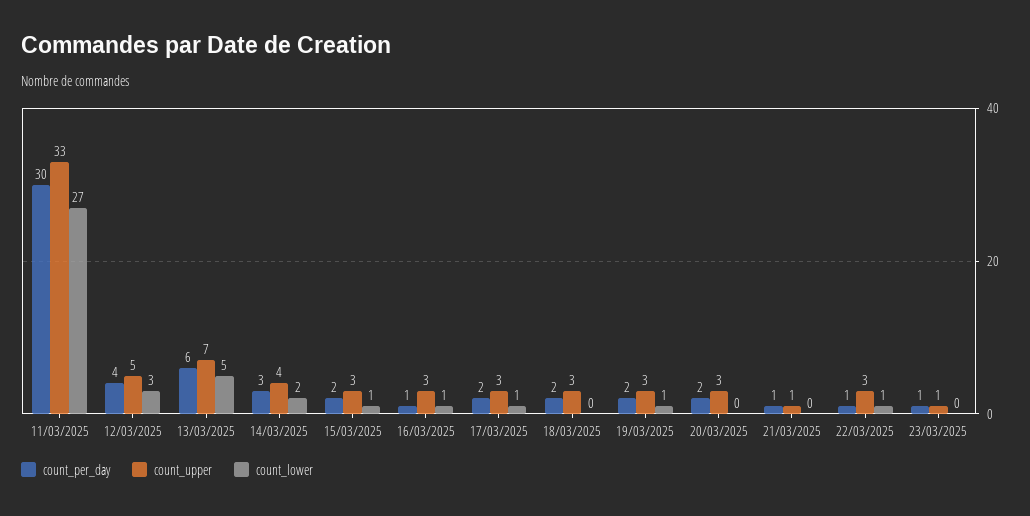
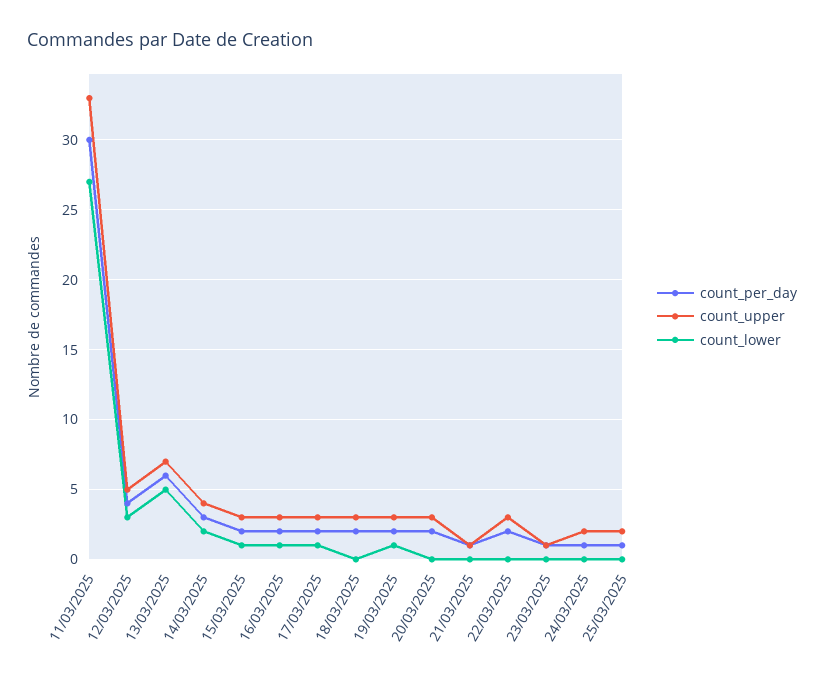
count_per_day, 16/03/2025: 1 -> 2
count_per_day, 22/03/2025: 1 -> 2
count_lower, 22/03/2025: 1 -> 0
count_per_day, 24/03/2025: none -> 1
count_upper, 24/03/2025: none -> 2
count_lower, 24/03/2025: none -> 0
count_per_day, 25/03/2025: none -> 1
count_upper, 25/03/2025: none -> 2
count_lower, 25/03/2025: none -> 0

